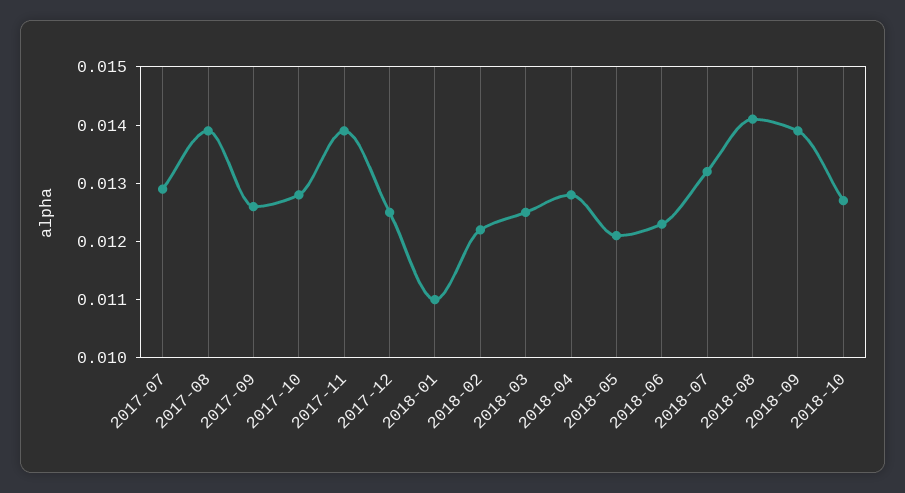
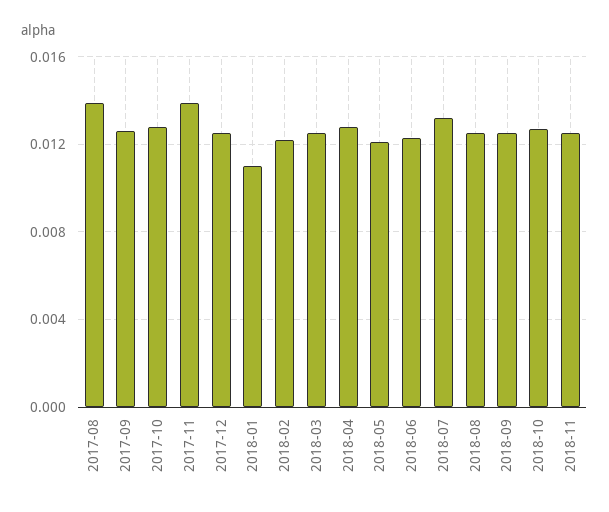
2017-07: 0.013 -> none
2018-08: 0.014 -> 0.0125
2018-09: 0.014 -> 0.0125
2018-11: none -> 0.0125

